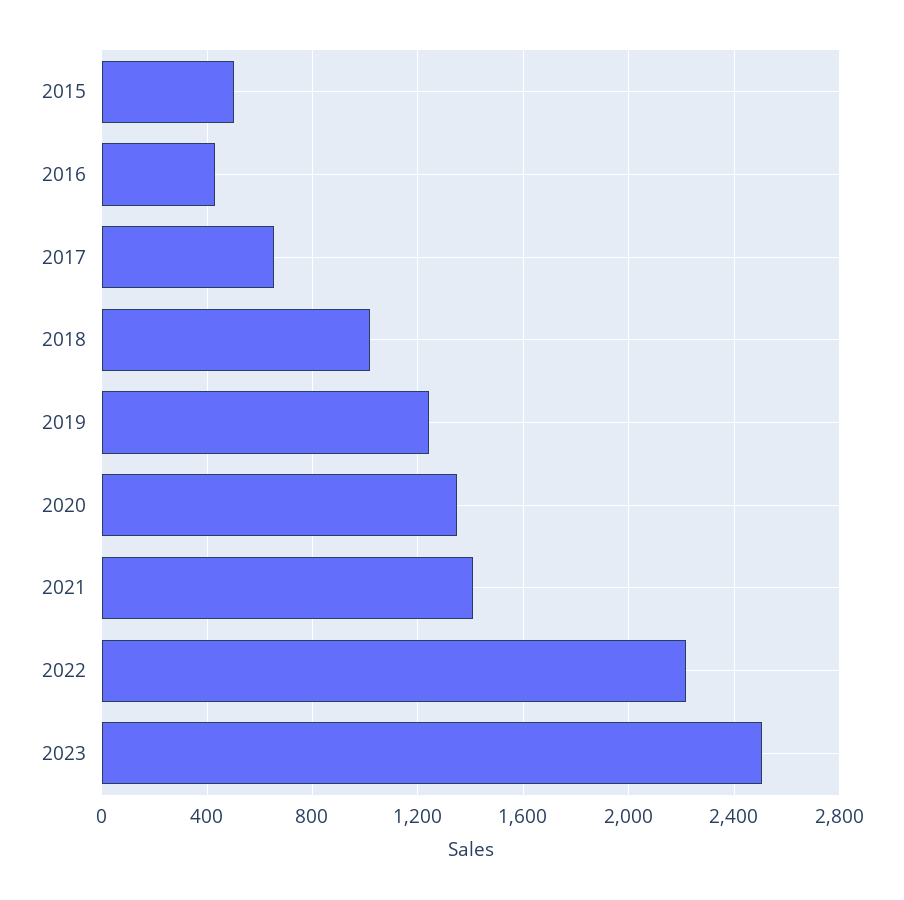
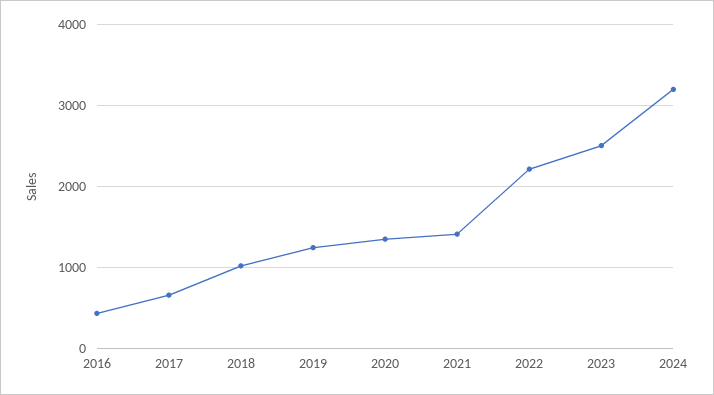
2015: 500 -> none
2024: none -> 3200

